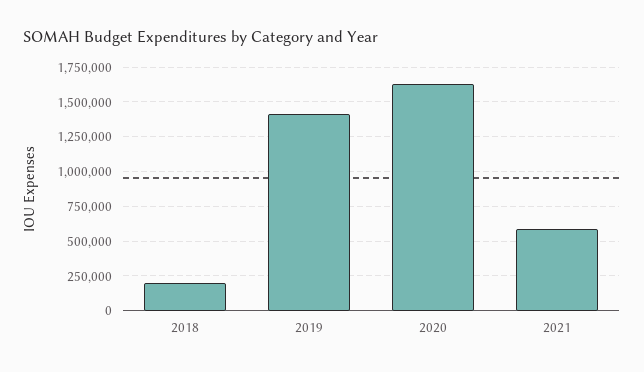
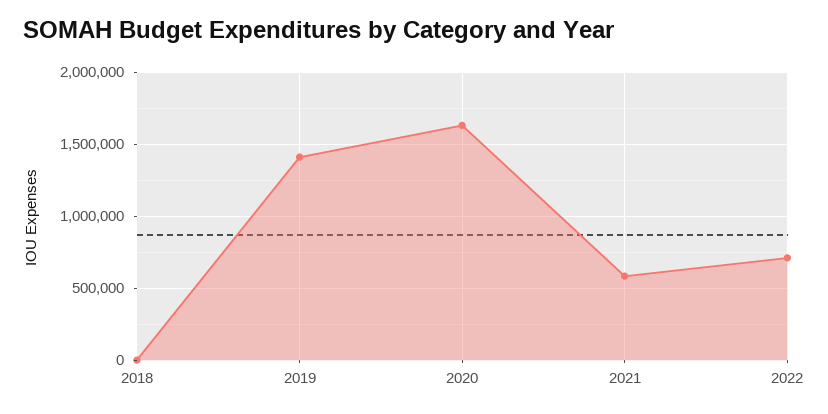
2018: 200000 -> 0
2022: none -> 700000

